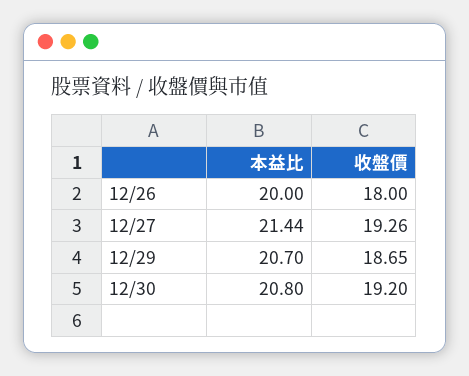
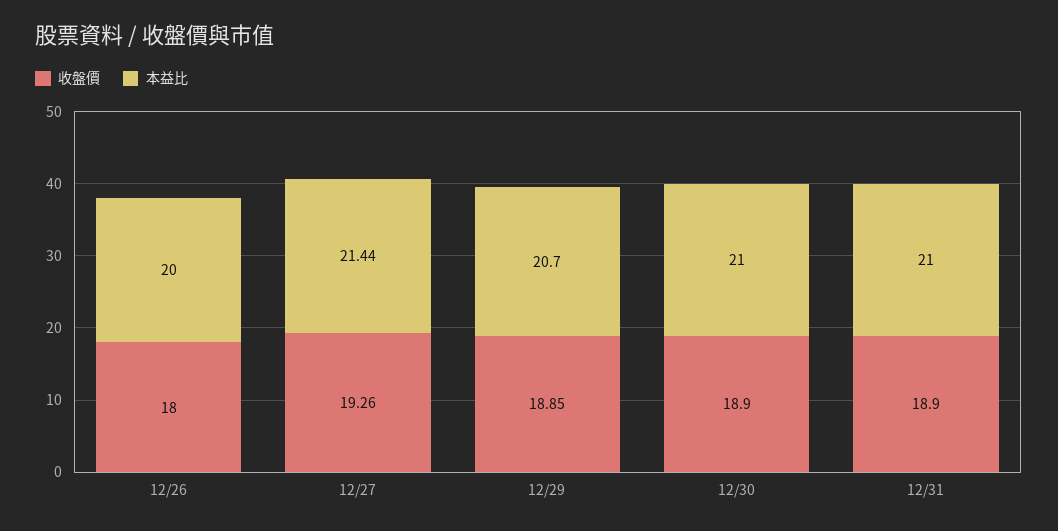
收盤價, 12/29: 18.65 -> 18.85
本益比, 12/30: 20.8 -> 21
收盤價, 12/30: 19.2 -> 18.9
收盤價, 12/31: none -> 18.9
本益比, 12/31: none -> 21

